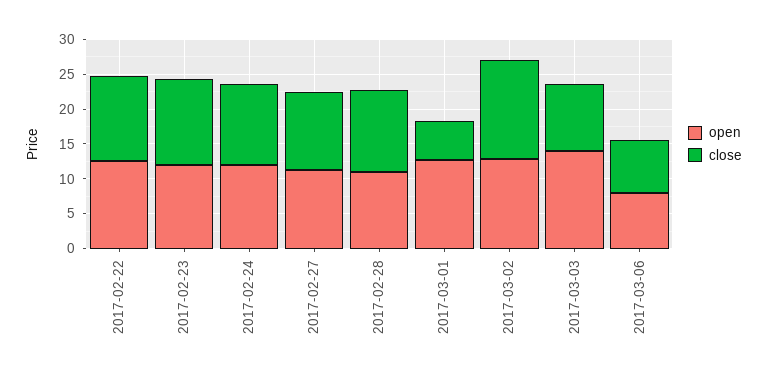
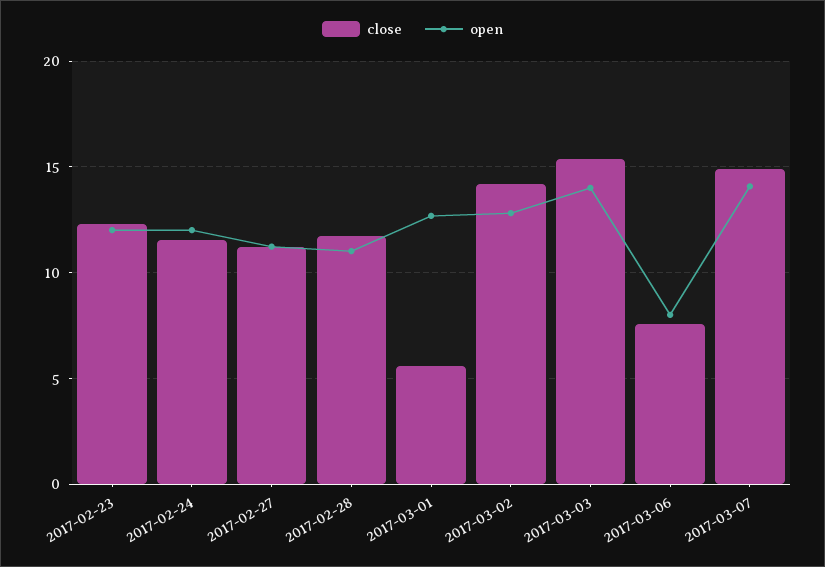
open, 2017-02-22: 12.5 -> none
close, 2017-02-22: 12.5 -> none
close, 2017-03-03: 10 -> 15.5
close, 2017-03-07: none -> 15
open, 2017-03-07: none -> 14

